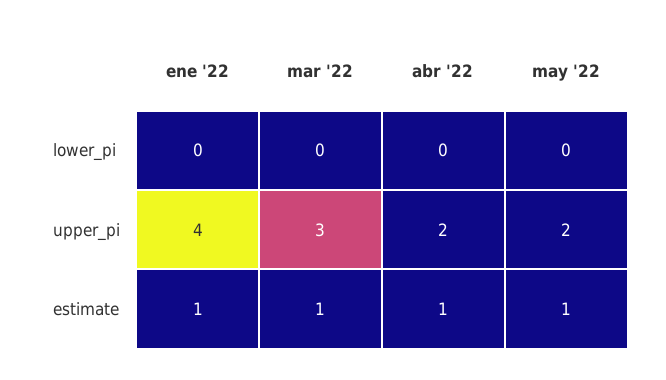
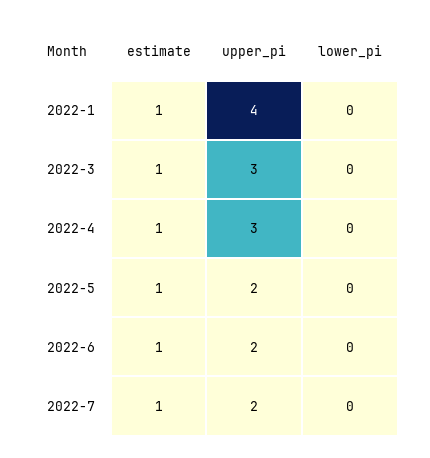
abr '22, upper_pi: 2 -> 3
2022-6, estimate: none -> 1
2022-6, upper_pi: none -> 2
2022-6, lower_pi: none -> 0
2022-7, estimate: none -> 1
2022-7, upper_pi: none -> 2
2022-7, lower_pi: none -> 0

